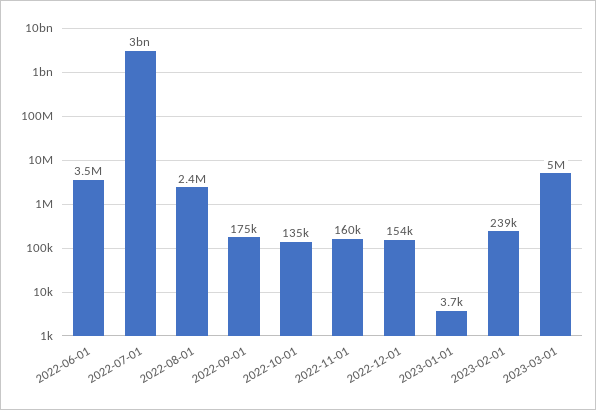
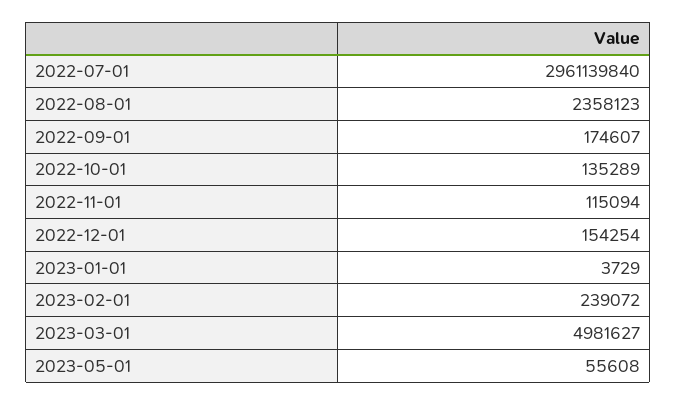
2022-06-01: 3500000 -> none
2022-11-01: 160000 -> 115094
2023-05-01: none -> 55608

